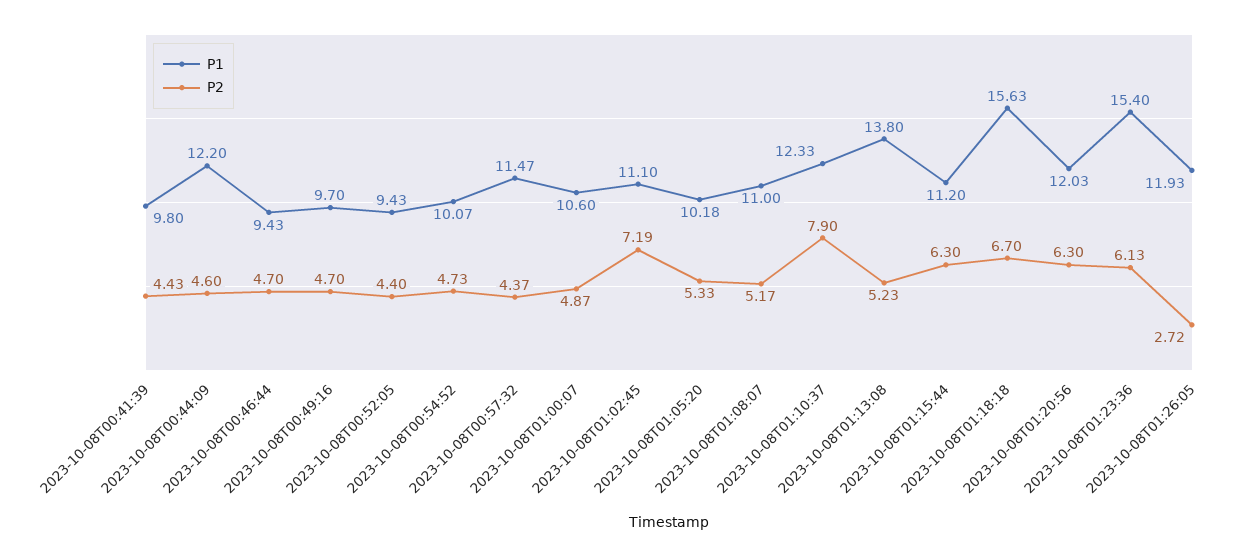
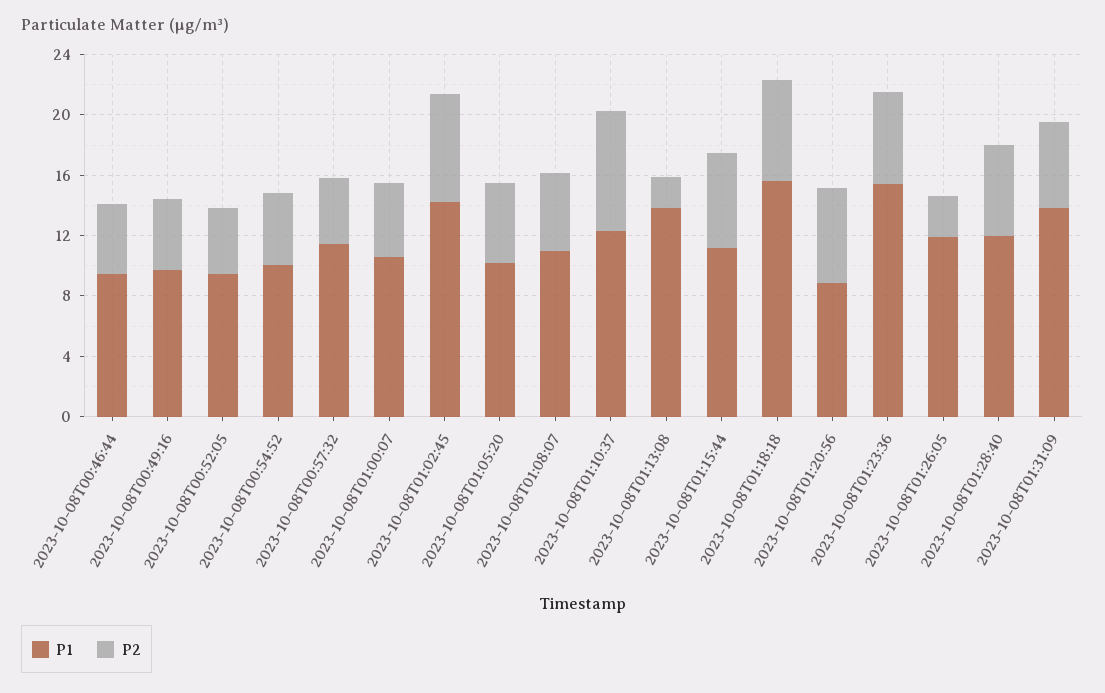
P1, 2023-10-08T00:41:39: 9.8 -> none
P2, 2023-10-08T00:41:39: 4.43 -> none
P1, 2023-10-08T00:44:09: 12.2 -> none
P2, 2023-10-08T00:44:09: 4.6 -> none
P1, 2023-10-08T01:02:45: 11.1 -> 14
P2, 2023-10-08T01:13:08: 5.23 -> 2
P1, 2023-10-08T01:20:56: 12.03 -> 9
P1, 2023-10-08T01:28:40: none -> 12
P2, 2023-10-08T01:28:40: none -> 6
P1, 2023-10-08T01:31:09: none -> 14
P2, 2023-10-08T01:31:09: none -> 6

